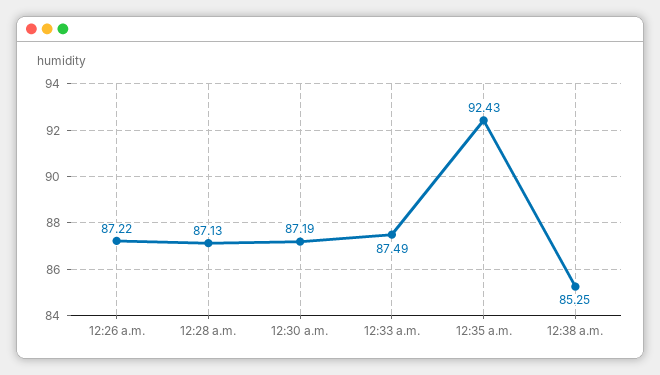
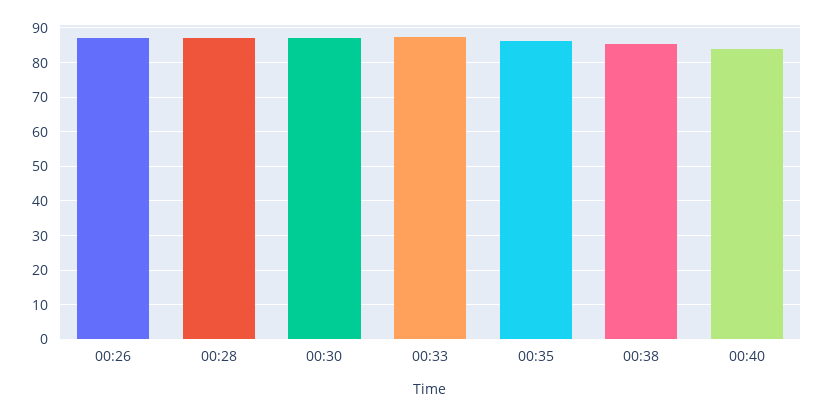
12:35 a.m.: 92.43 -> 86
00:40: none -> 84

